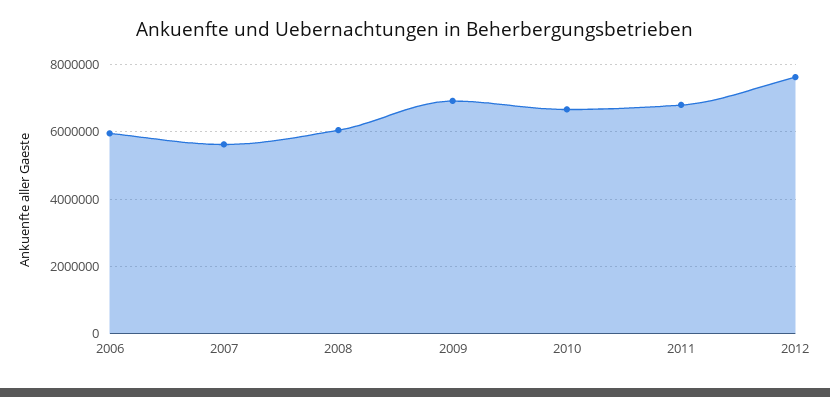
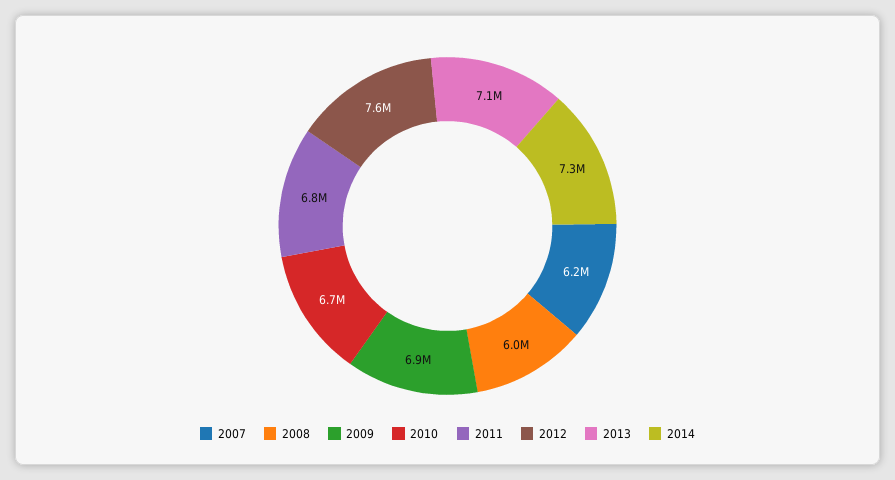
2006: 6000000 -> none
2007: 5600000 -> 6200000
2013: none -> 7100000
2014: none -> 7300000

